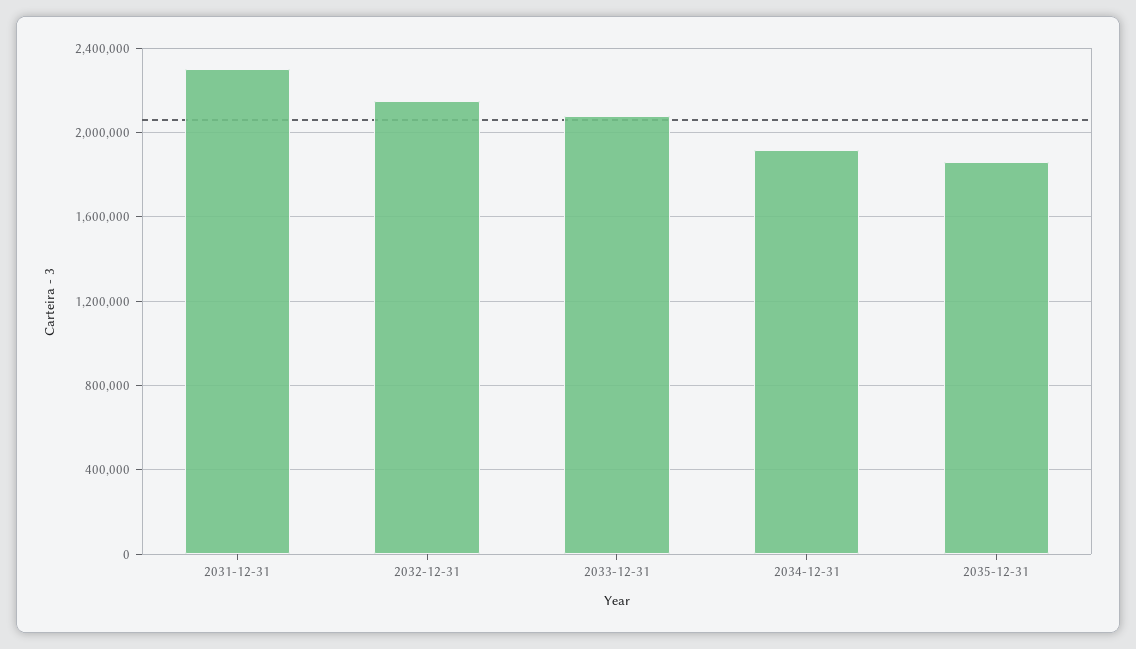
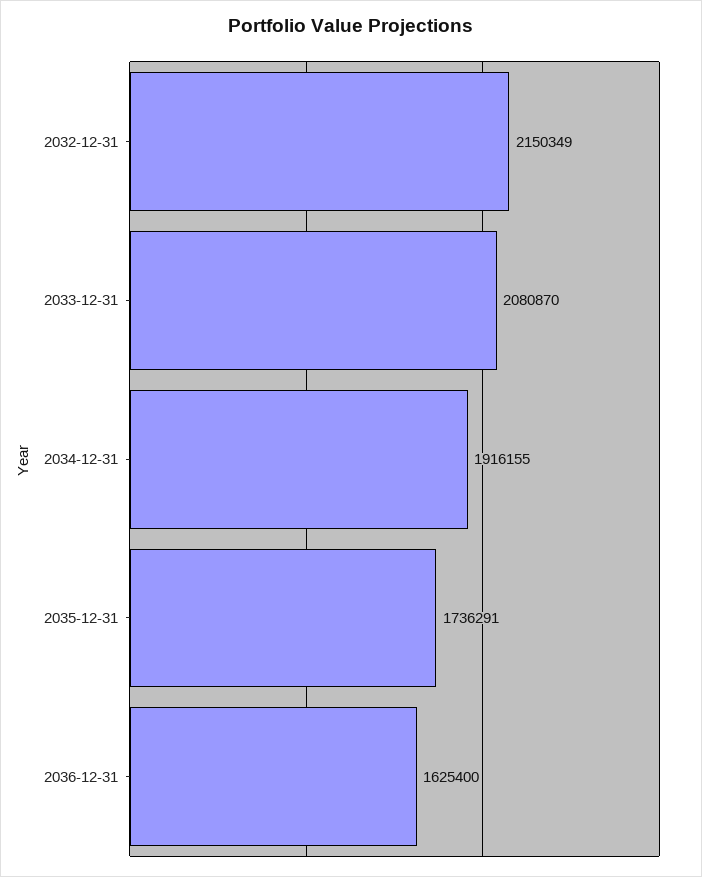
2031-12-31: 2300000 -> none
2035-12-31: 1850000 -> 1736291
2036-12-31: none -> 1625400

